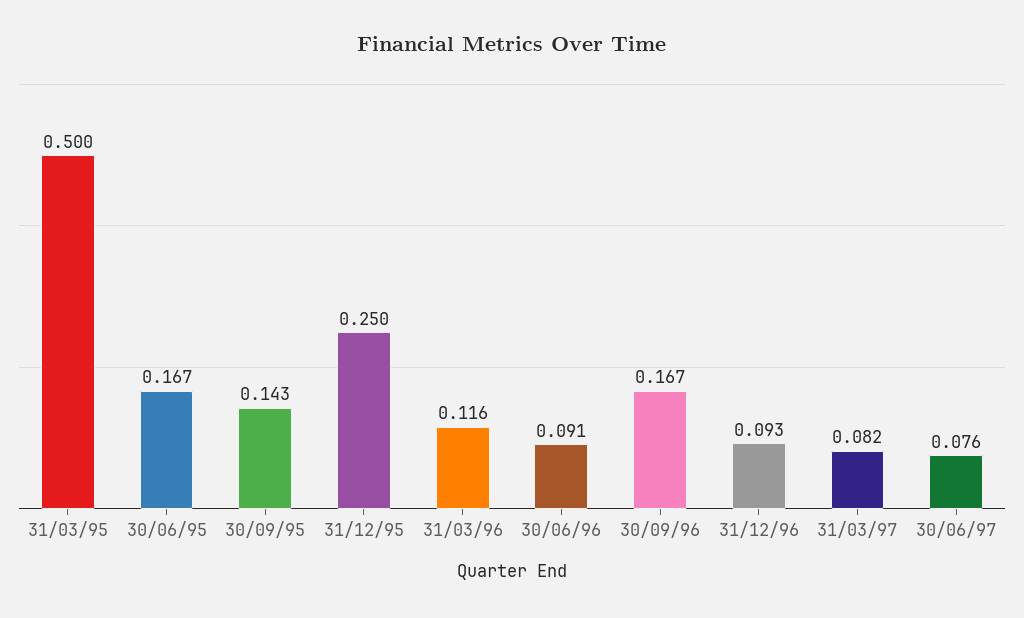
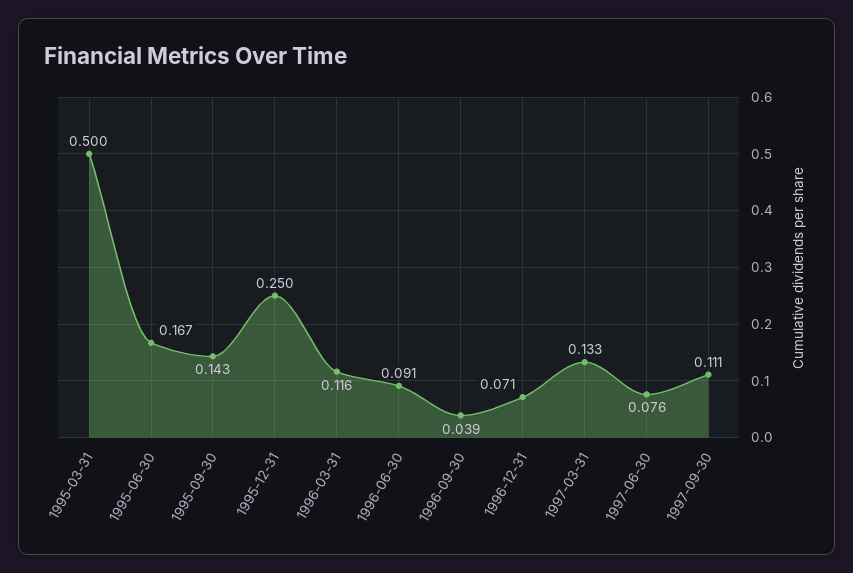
30/09/96: 0.167 -> 0.039
31/12/96: 0.093 -> 0.071
31/03/97: 0.082 -> 0.133
1997-09-30: none -> 0.111

